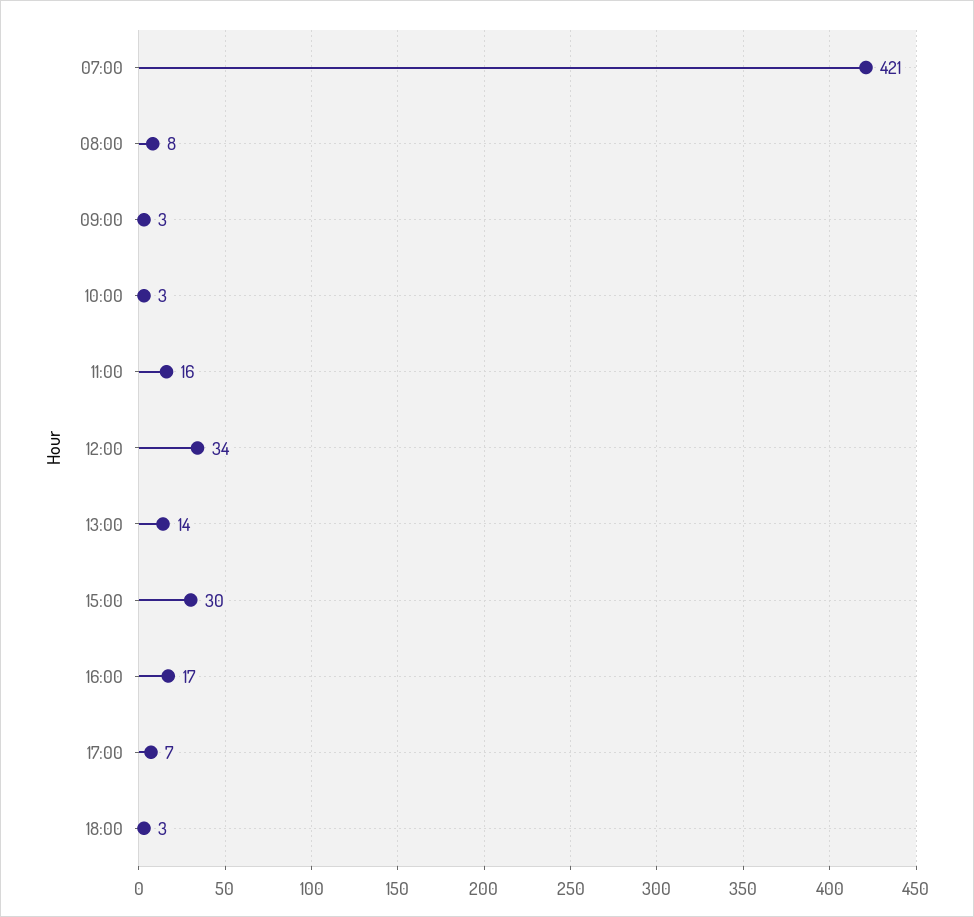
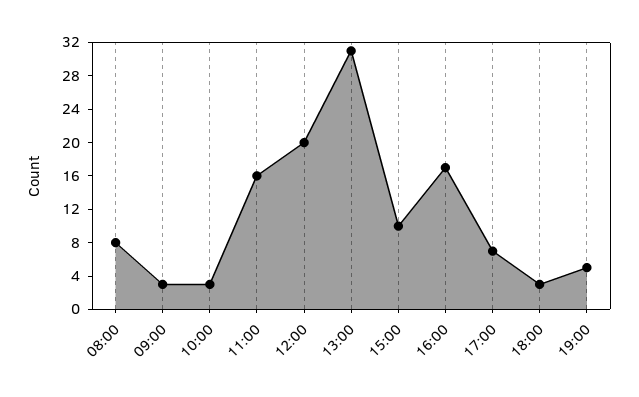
07:00: 421 -> none
12:00: 34 -> 20
13:00: 14 -> 31
15:00: 30 -> 10
19:00: none -> 5

